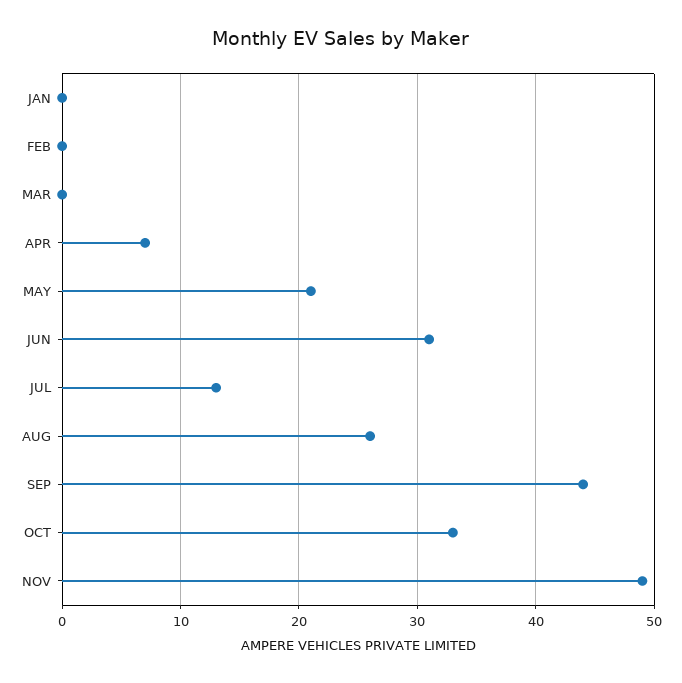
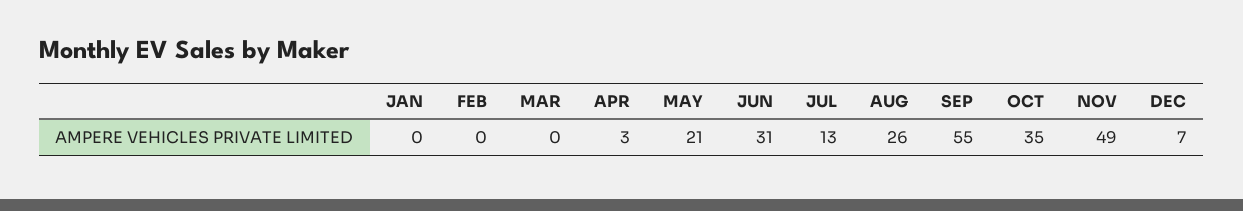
APR: 7 -> 3
SEP: 44 -> 55
OCT: 33 -> 35
DEC: none -> 7

